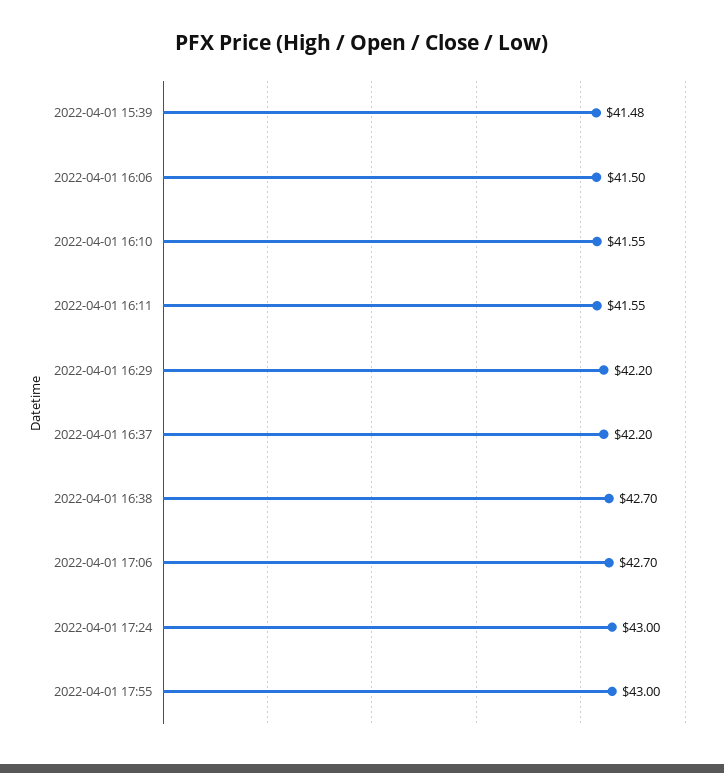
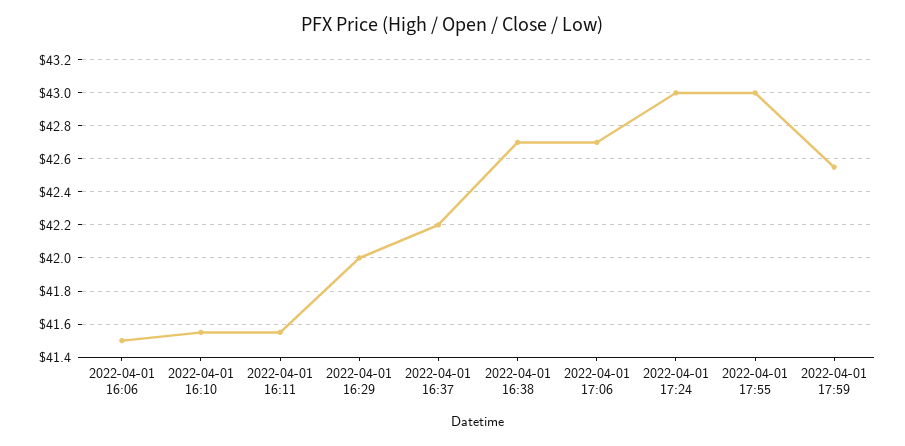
2022-04-01 15:39: 41.48 -> none
2022-04-01 16:29: 42.2 -> 42
2022-04-01 17:59: none -> 42.55

